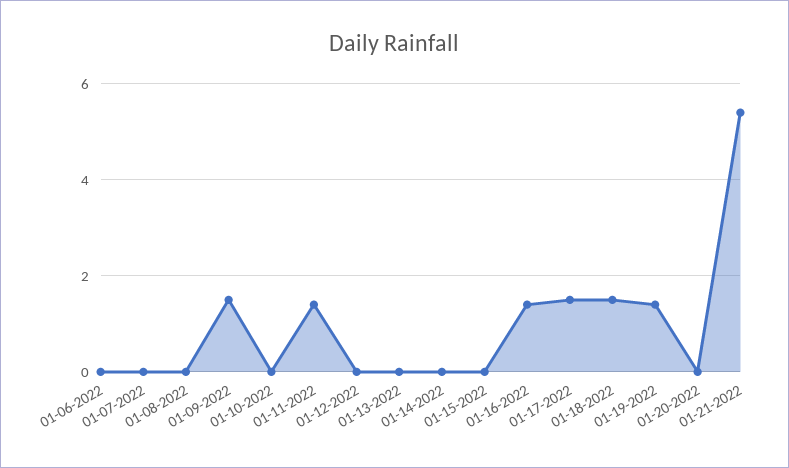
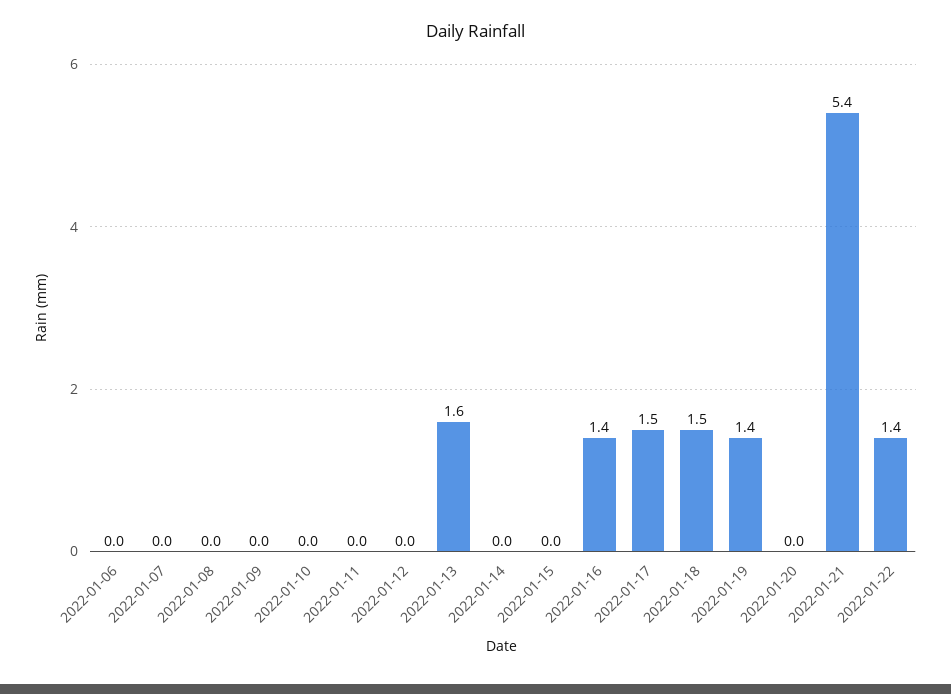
01-09-2022: 1.5 -> 0
01-11-2022: 1.5 -> 0
01-13-2022: 0 -> 1.6
2022-01-22: none -> 1.4

